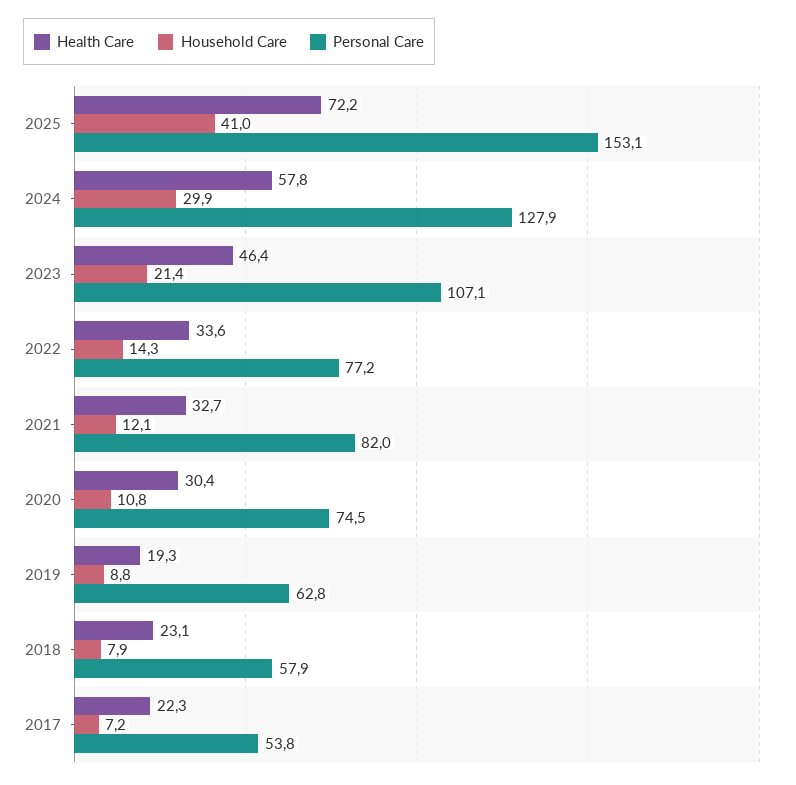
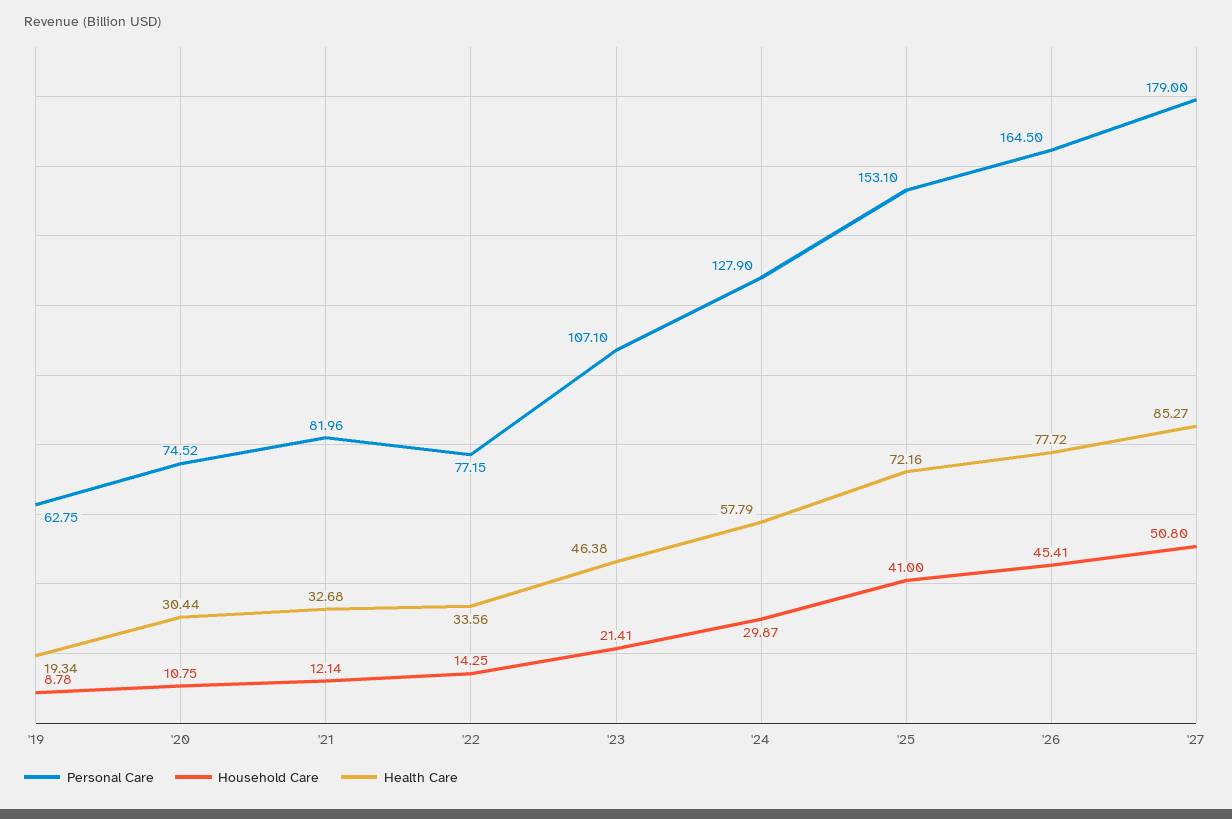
Health Care, 2018: 23.1 -> none
Household Care, 2018: 7.9 -> none
Personal Care, 2018: 57.9 -> none
Health Care, 2017: 22.3 -> none
Household Care, 2017: 7.2 -> none
Personal Care, 2017: 53.8 -> none
Personal Care, '26: none -> 164.5
Household Care, '26: none -> 45.41
Health Care, '26: none -> 77.72
Personal Care, '27: none -> 179
Household Care, '27: none -> 50.8
Health Care, '27: none -> 85.27

